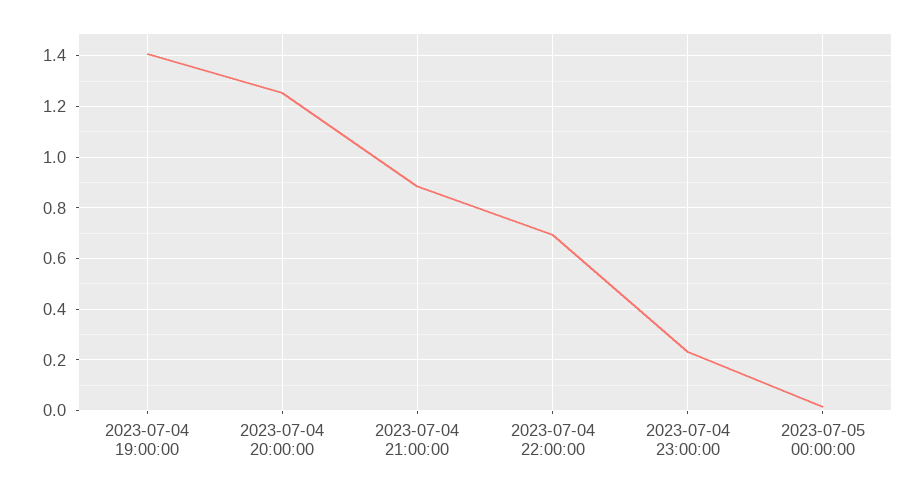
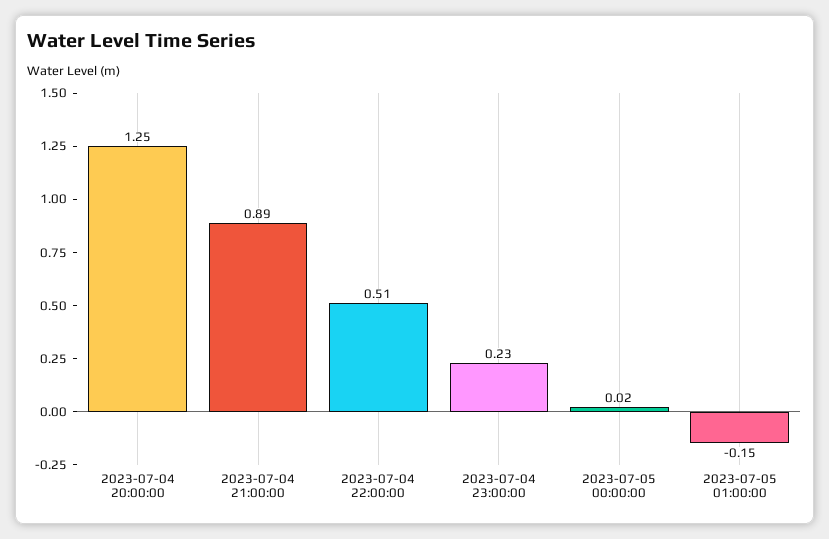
2023-07-04 19:00:00: 1.4 -> none
2023-07-04 22:00:00: 0.7 -> 0.51
2023-07-05 01:00:00: none -> -0.15

